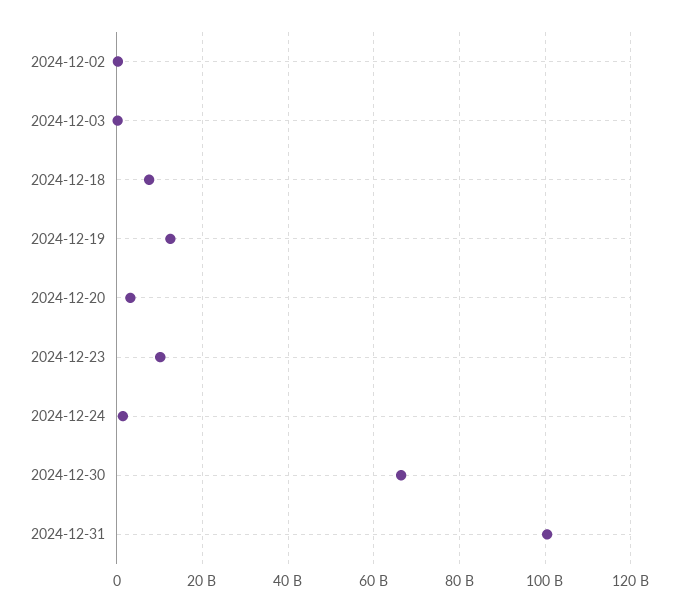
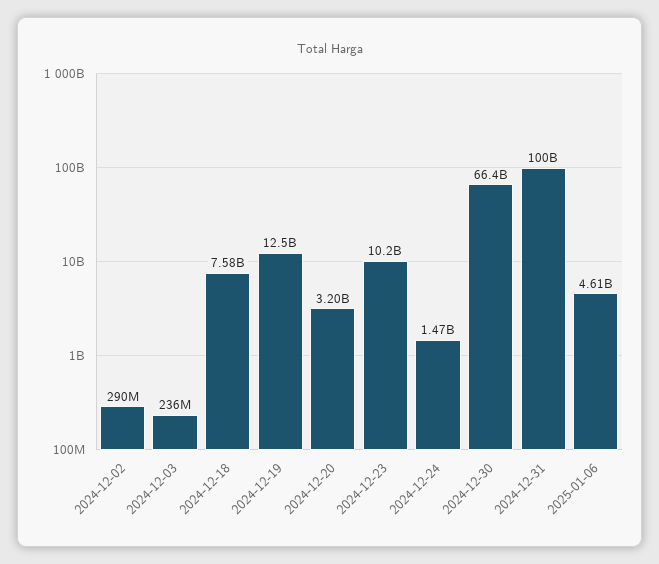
2025-01-06: none -> 4610000000

